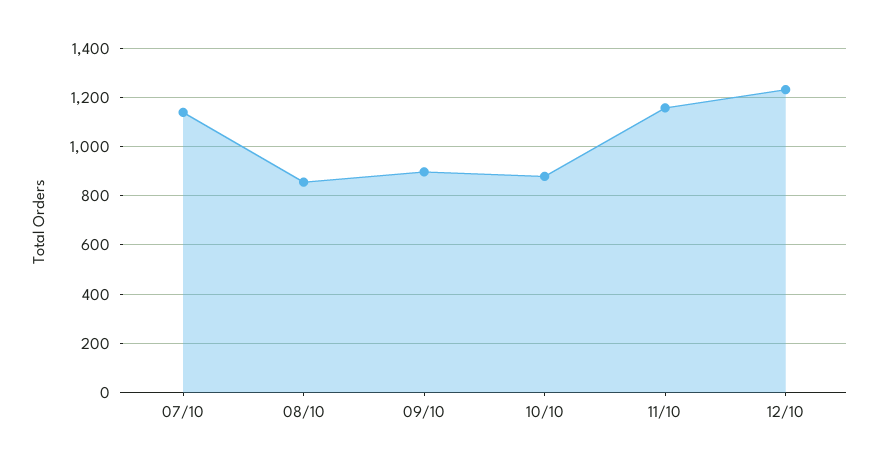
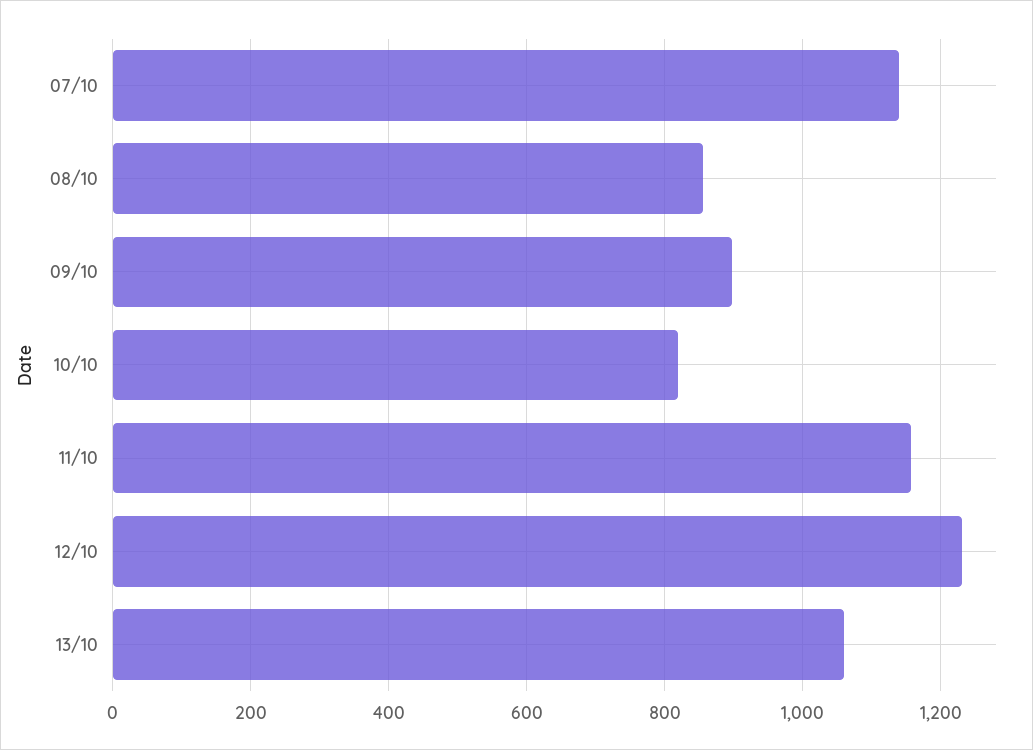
10/10: 875 -> 820
13/10: none -> 1060

